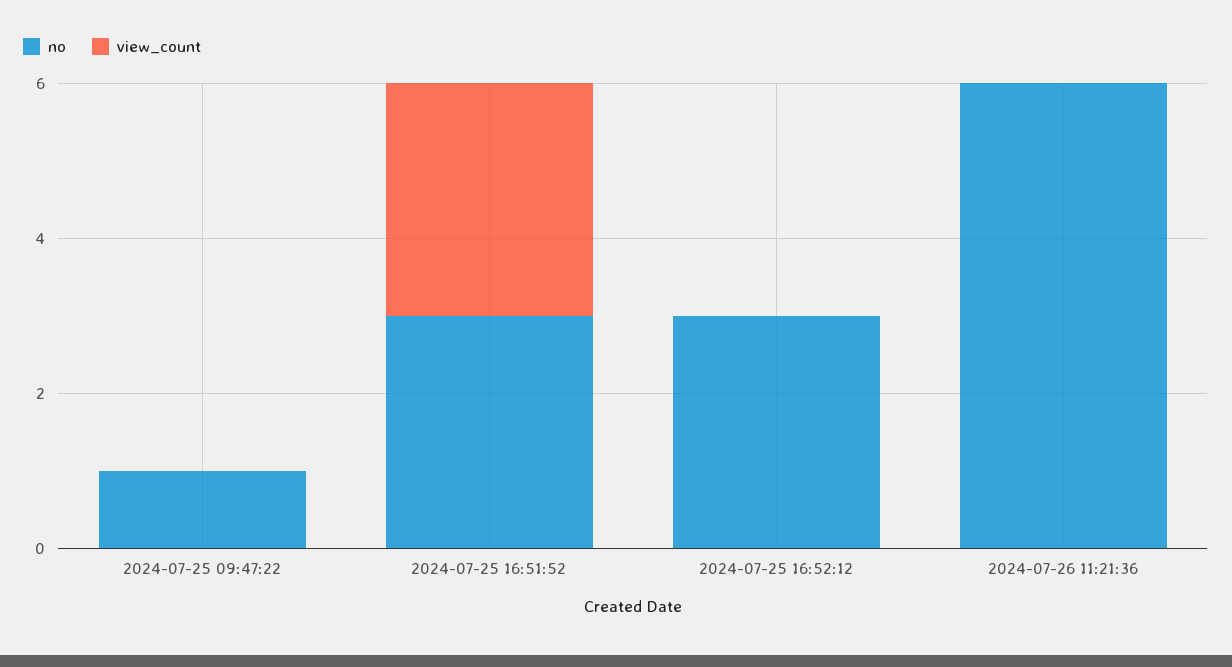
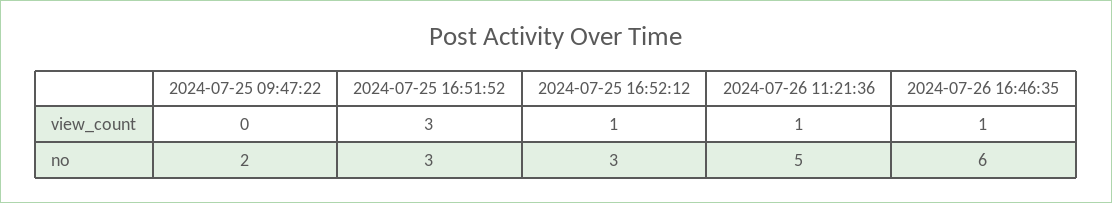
no, 2024-07-25 09:47:22: 1 -> 2
view_count, 2024-07-25 16:52:12: 0 -> 1
no, 2024-07-26 11:21:36: 6 -> 5
view_count, 2024-07-26 11:21:36: 0 -> 1
view_count, 2024-07-26 16:46:35: none -> 1
no, 2024-07-26 16:46:35: none -> 6

